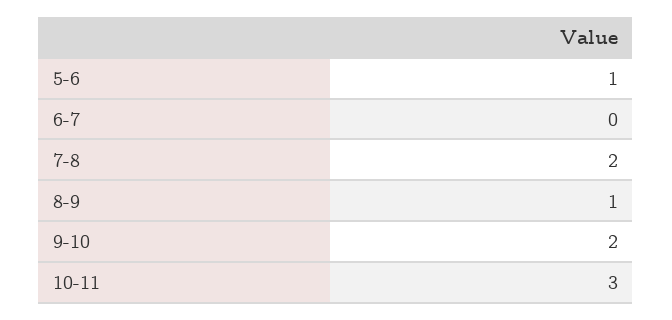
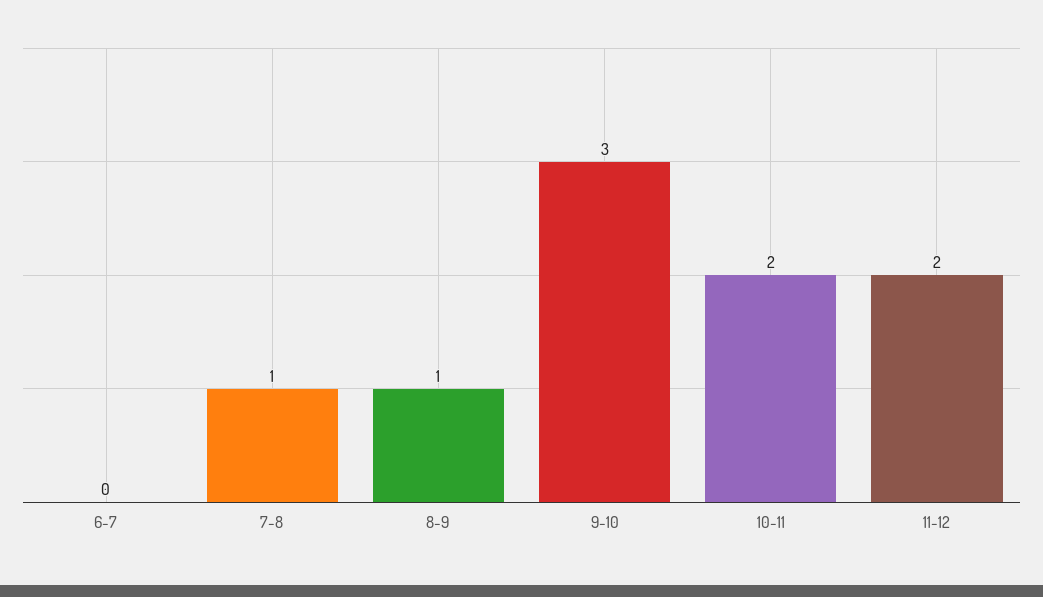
5-6: 1 -> none
7-8: 2 -> 1
9-10: 2 -> 3
10-11: 3 -> 2
11-12: none -> 2

